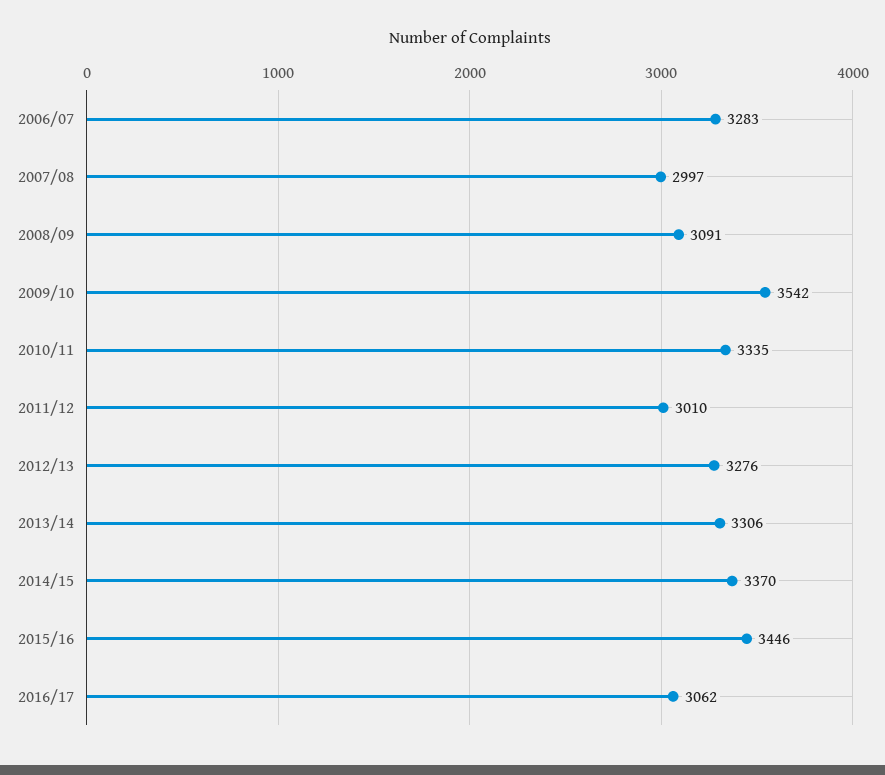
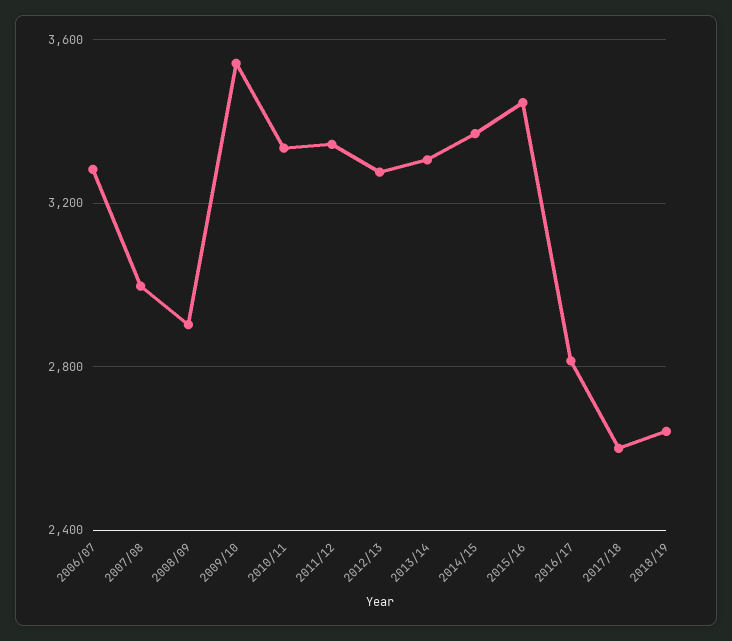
2008/09: 3091 -> 2900
2011/12: 3010 -> 3350
2016/17: 3062 -> 2800
2017/18: none -> 2600
2018/19: none -> 2650

